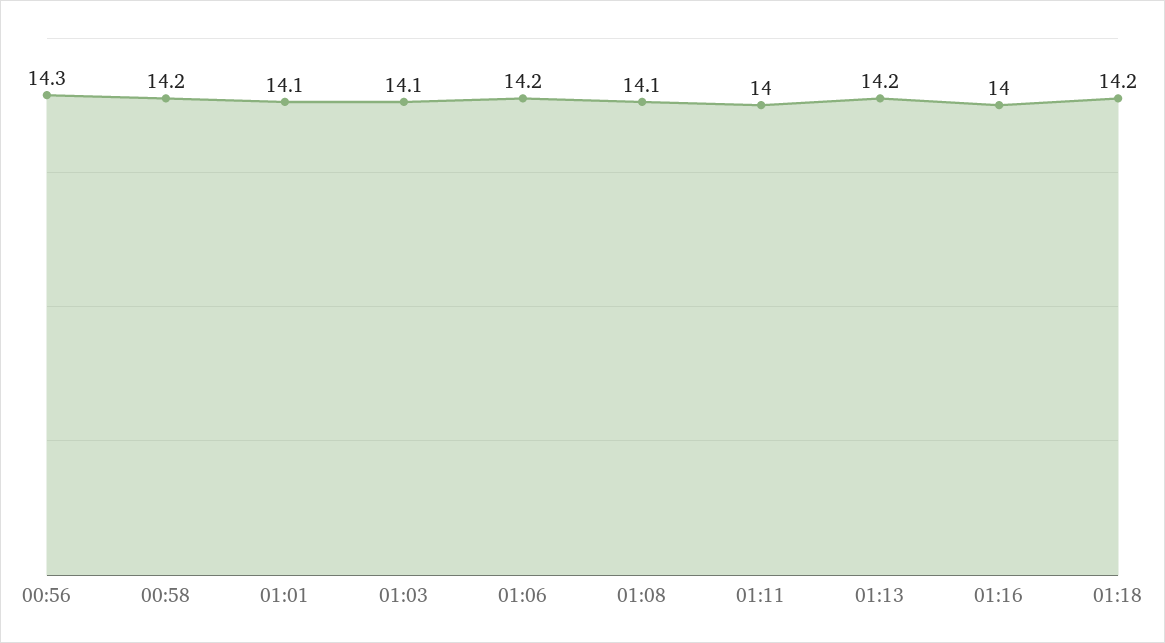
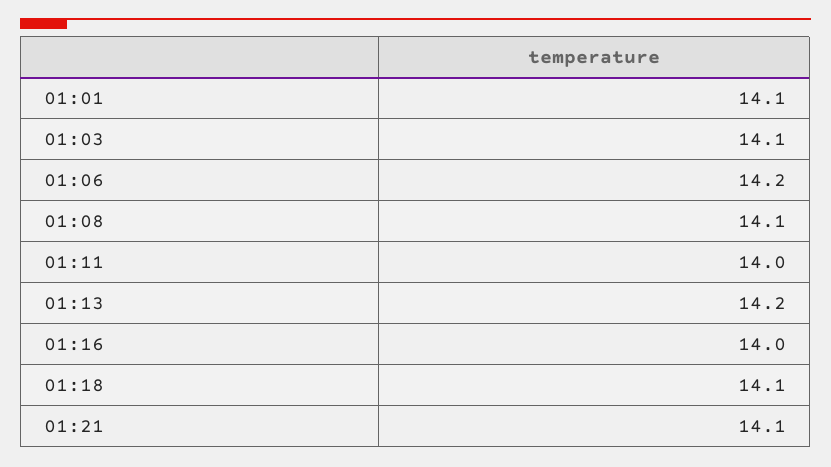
00:56: 14.3 -> none
00:58: 14.2 -> none
01:18: 14.2 -> 14.1
01:21: none -> 14.1

